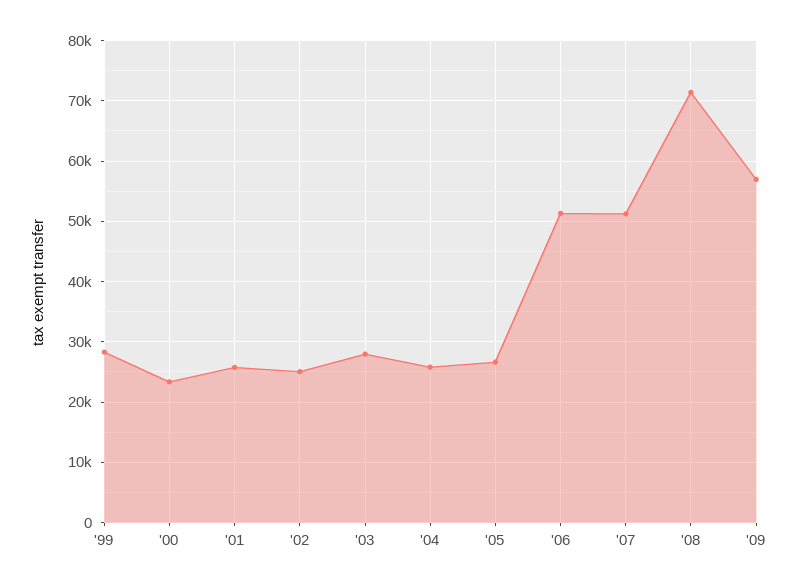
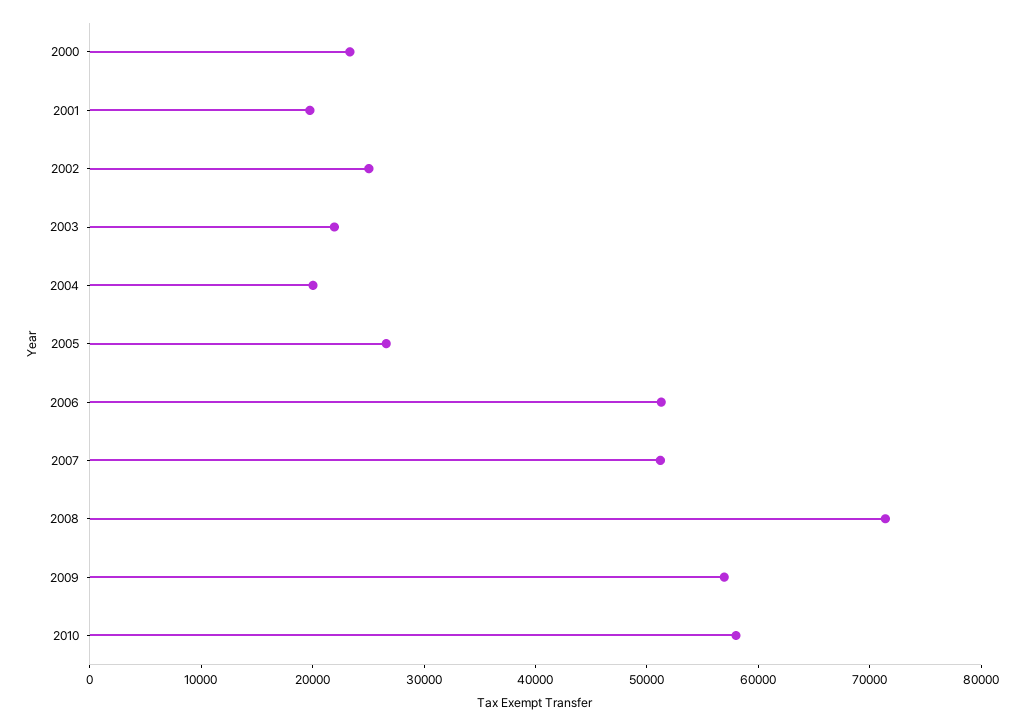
'99: 28000 -> none
'01: 26000 -> 20000
'03: 28000 -> 22000
'04: 26000 -> 20000
2010: none -> 58000

